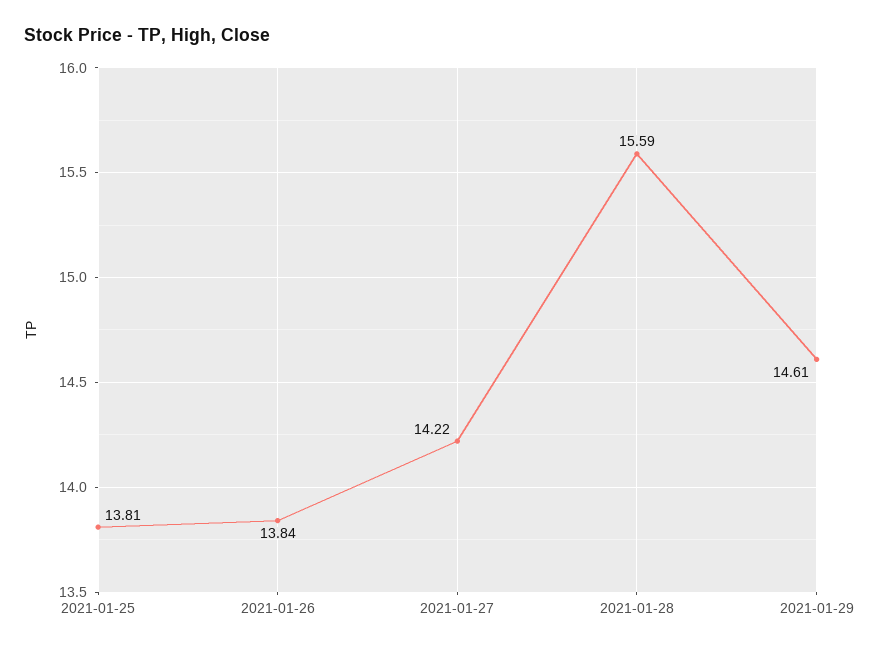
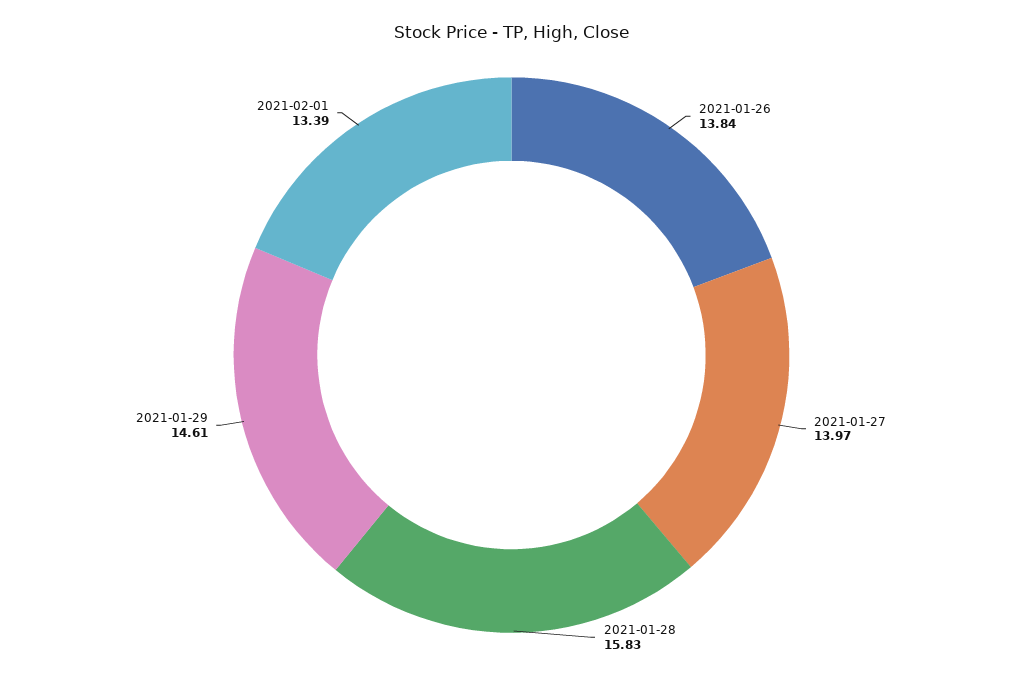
2021-01-25: 13.81 -> none
2021-01-27: 14.22 -> 13.97
2021-01-28: 15.59 -> 15.83
2021-02-01: none -> 13.39

